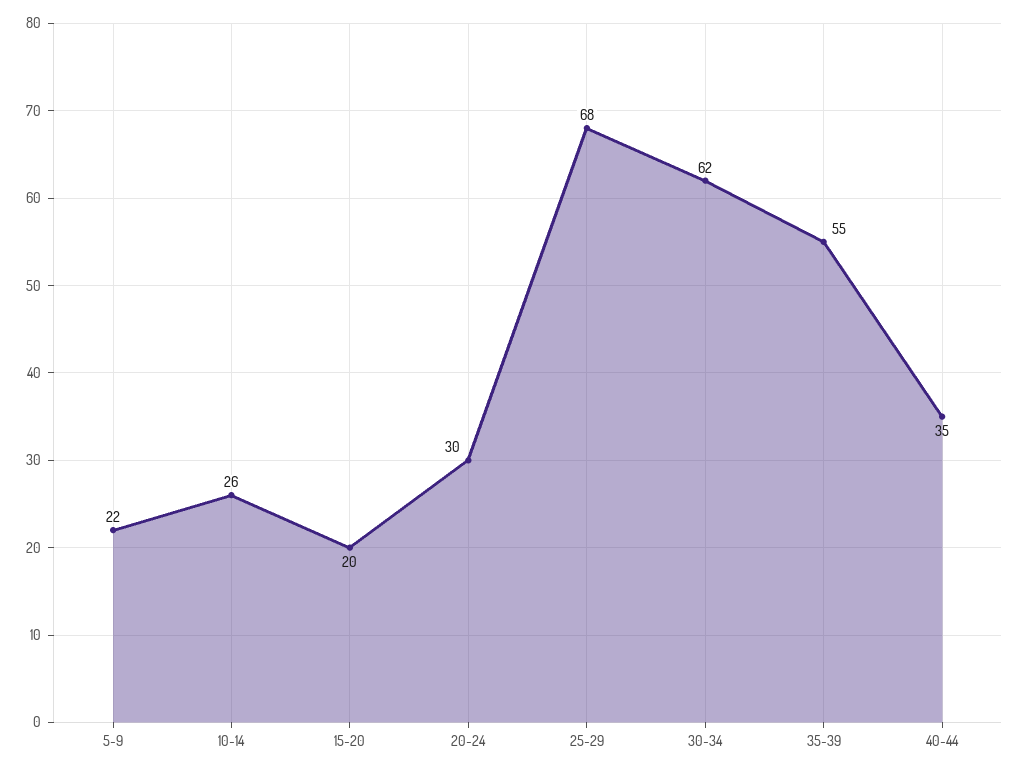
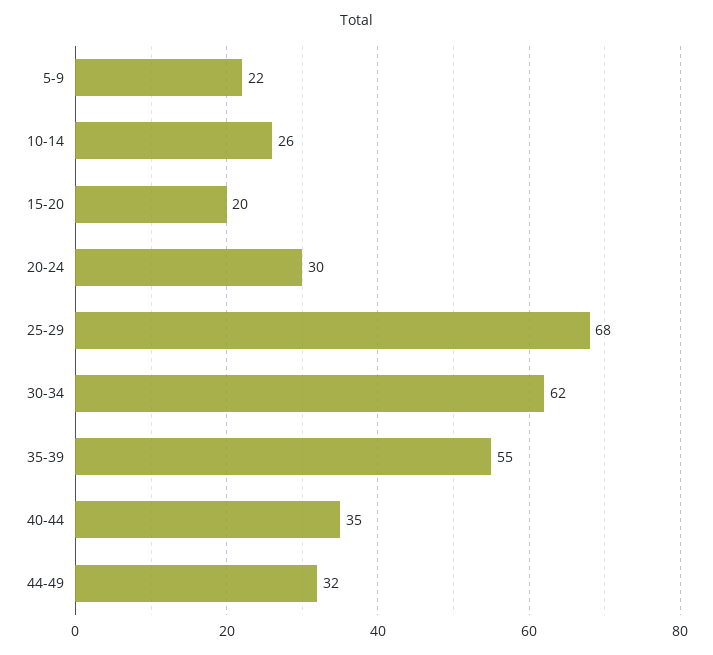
44-49: none -> 32

